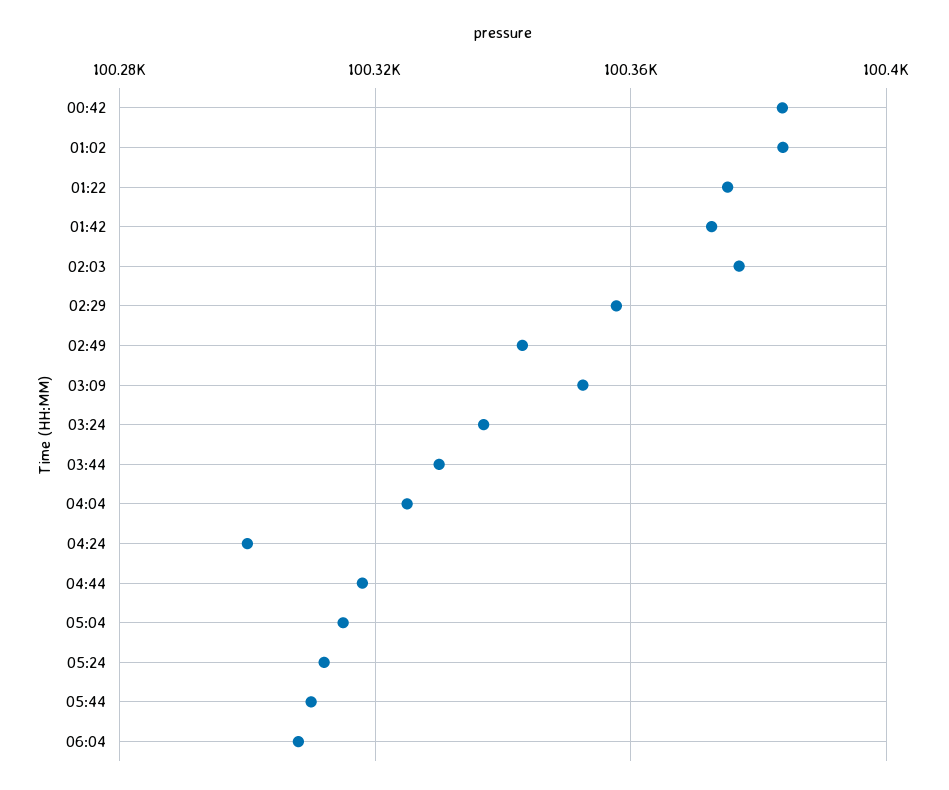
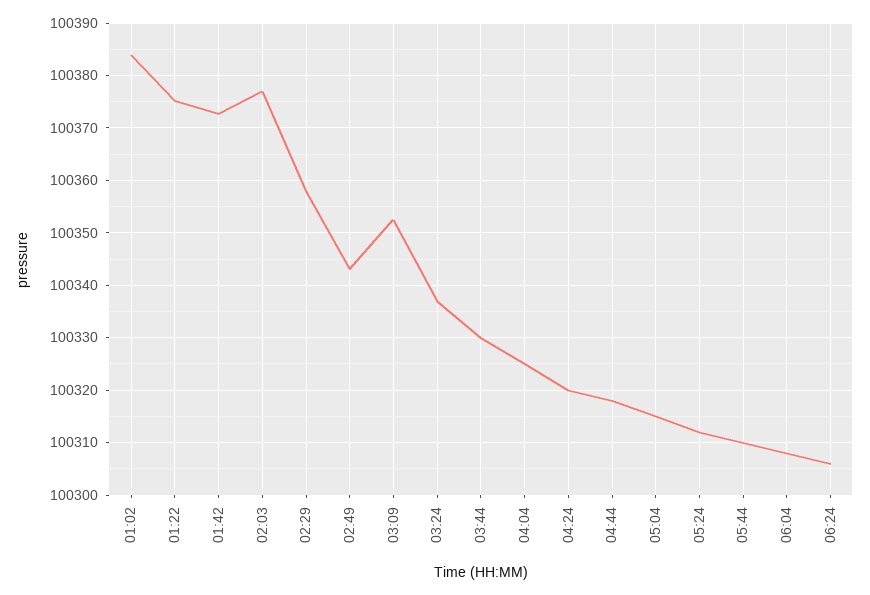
00:42: 100385 -> none
04:24: 100300 -> 100320
06:24: none -> 100306

